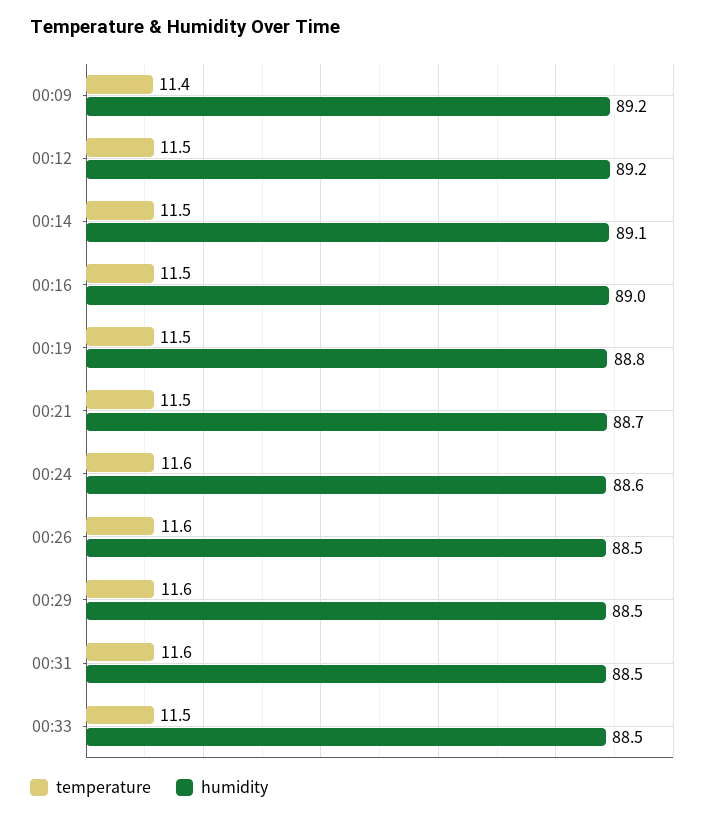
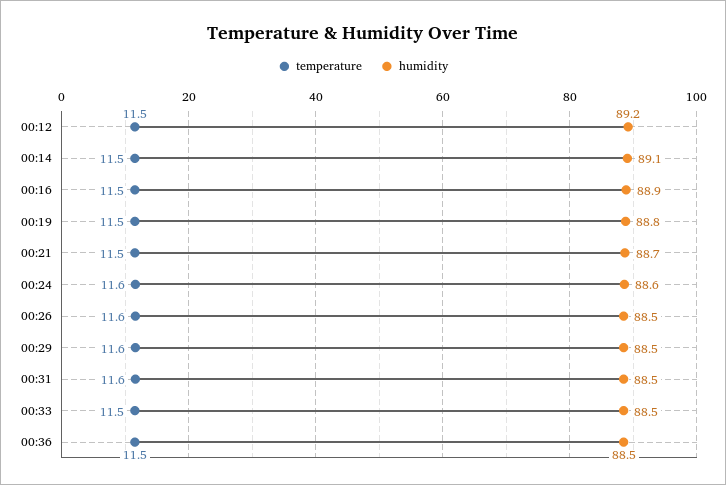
temperature, 00:09: 11.4 -> none
humidity, 00:09: 89.2 -> none
humidity, 00:16: 89 -> 88.9
temperature, 00:36: none -> 11.5
humidity, 00:36: none -> 88.5

